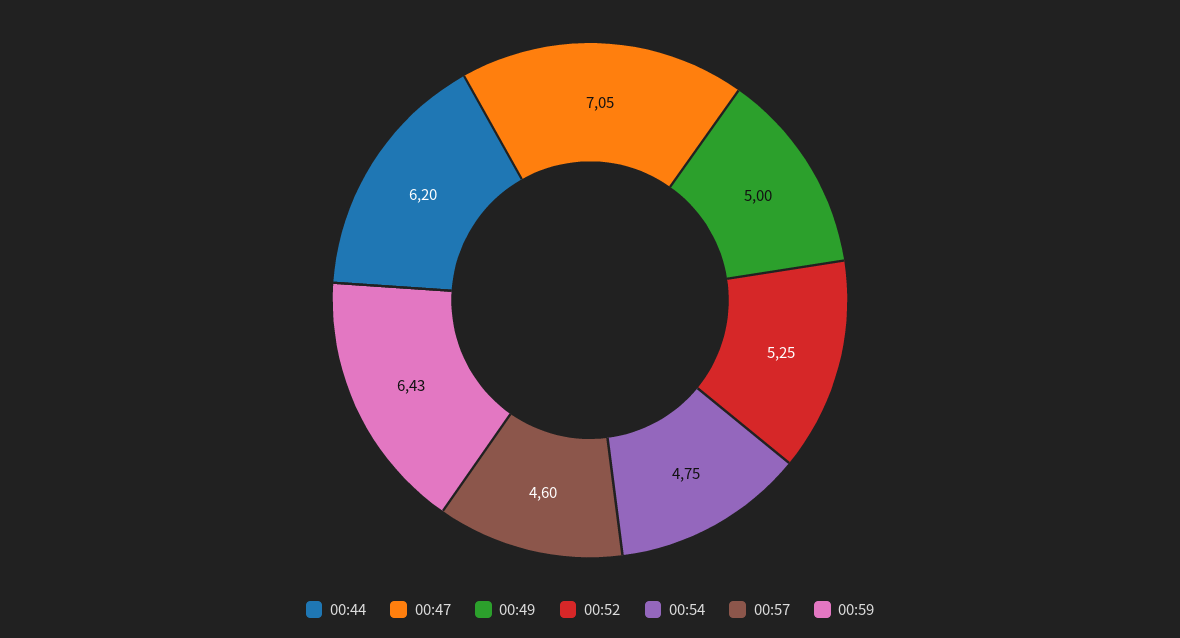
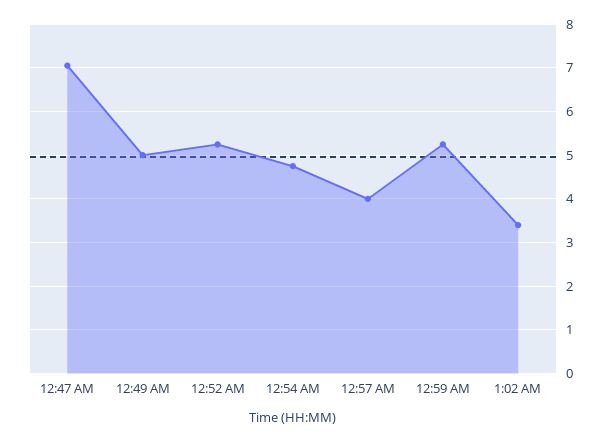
00:44: 6.2 -> none
00:57: 4.6 -> 4
00:59: 6.43 -> 5.2
1:02 AM: none -> 3.4

